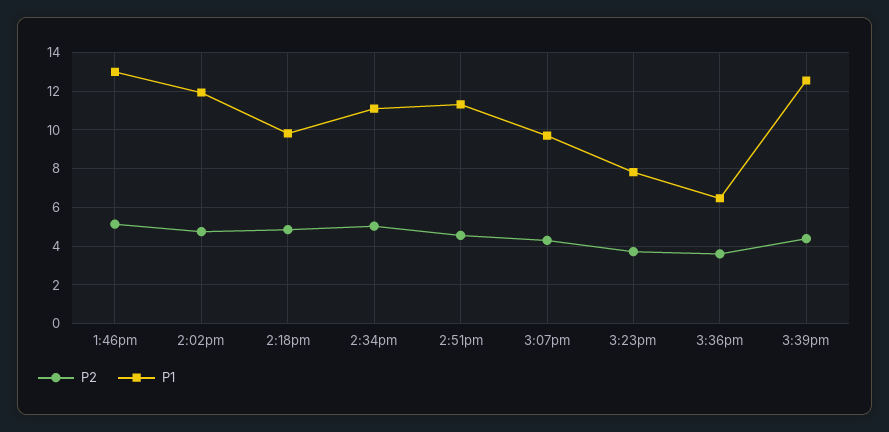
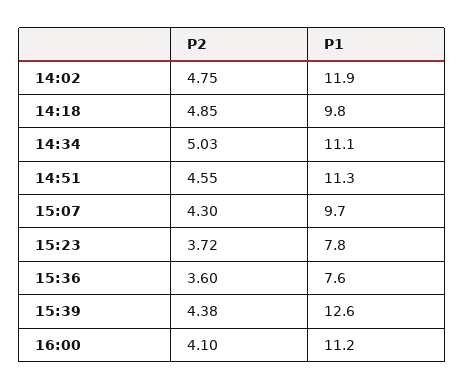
P2, 1:46pm: 5 -> none
P1, 1:46pm: 13 -> none
P1, 3:36pm: 6.5 -> 7.6
P2, 16:00: none -> 4.1
P1, 16:00: none -> 11.2

